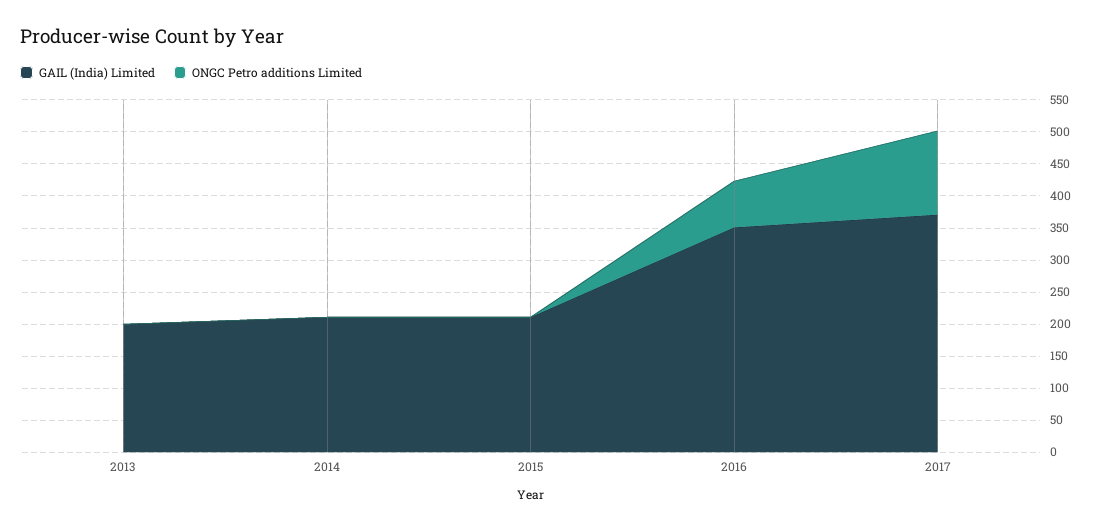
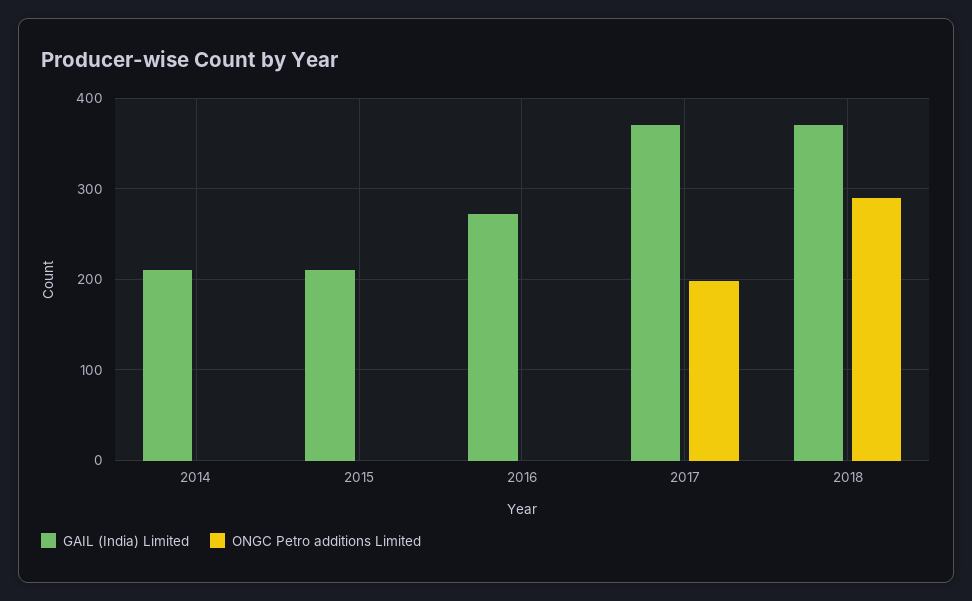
GAIL (India) Limited, 2013: 200 -> none
ONGC Petro additions Limited, 2013: 0 -> none
GAIL (India) Limited, 2016: 350 -> 270
ONGC Petro additions Limited, 2016: 75 -> 0
ONGC Petro additions Limited, 2017: 125 -> 200
GAIL (India) Limited, 2018: none -> 370
ONGC Petro additions Limited, 2018: none -> 290

